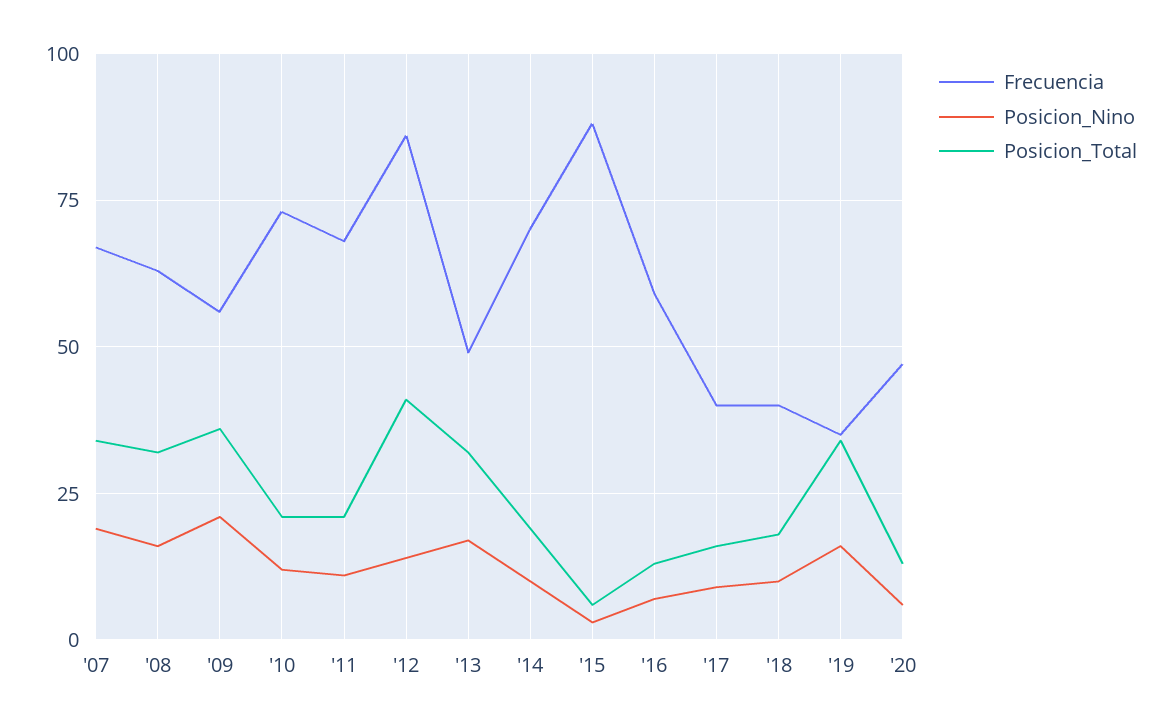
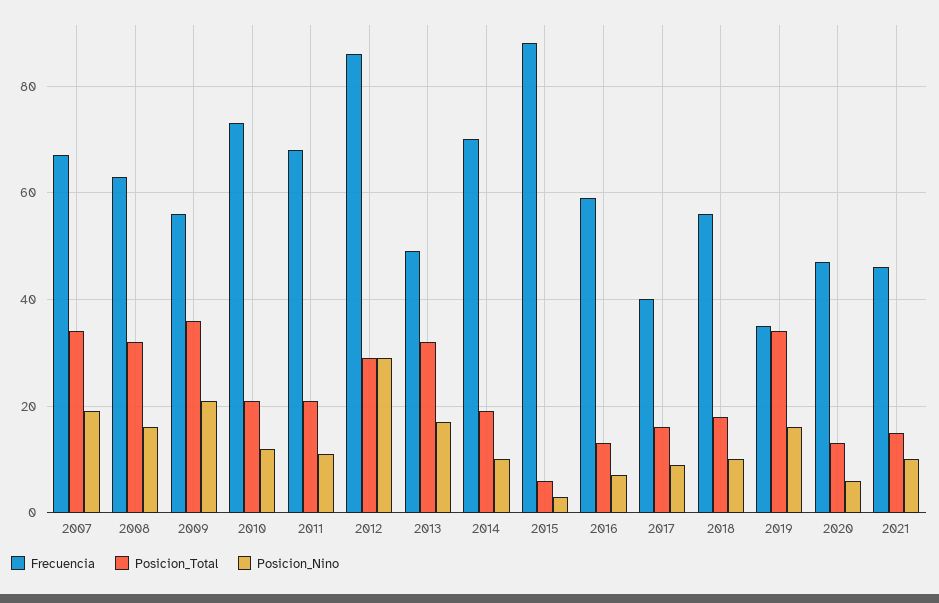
Posicion_Nino, '12: 15 -> 30
Posicion_Total, '12: 40 -> 30
Frecuencia, '18: 40 -> 55
Frecuencia, 2021: none -> 45
Posicion_Total, 2021: none -> 15
Posicion_Nino, 2021: none -> 10

